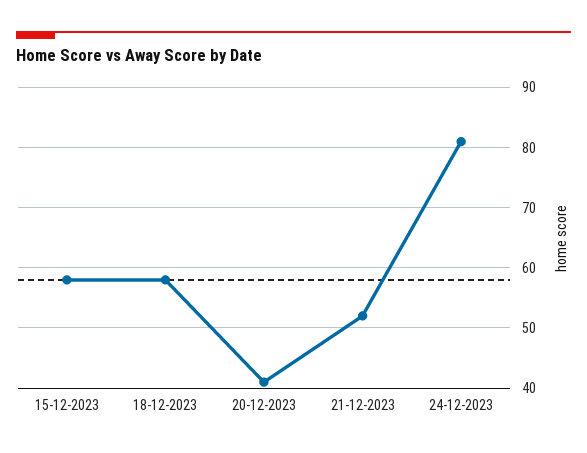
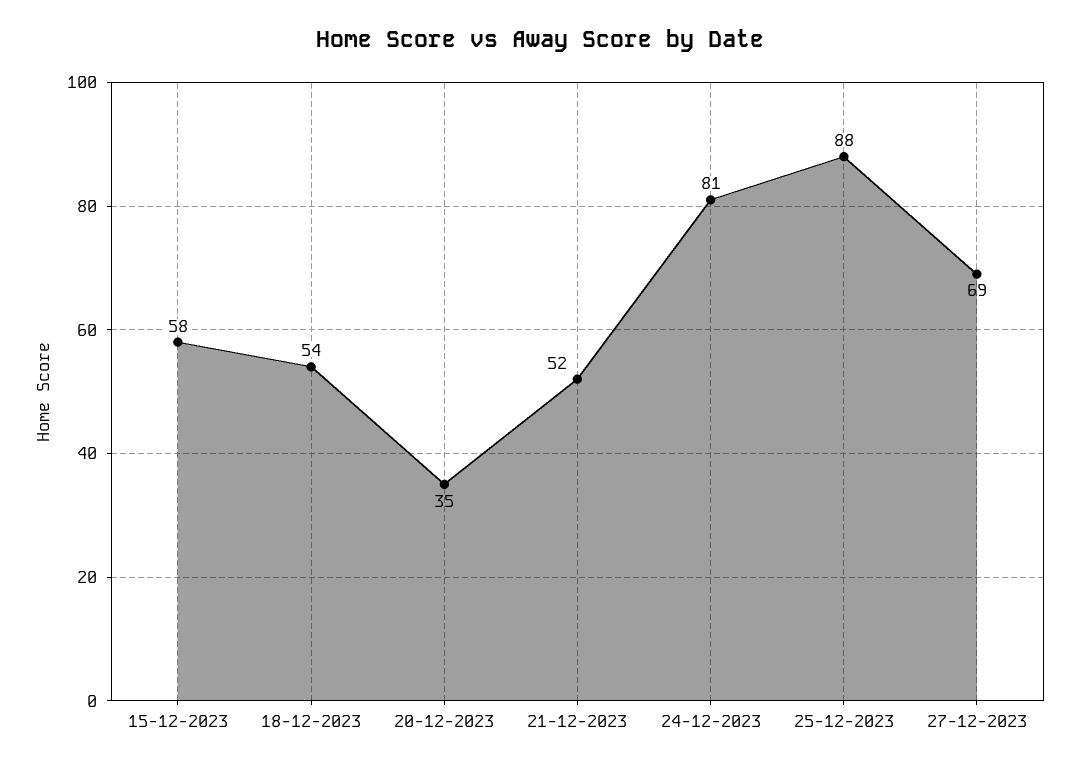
18-12-2023: 58 -> 54
20-12-2023: 41 -> 35
25-12-2023: none -> 88
27-12-2023: none -> 69

